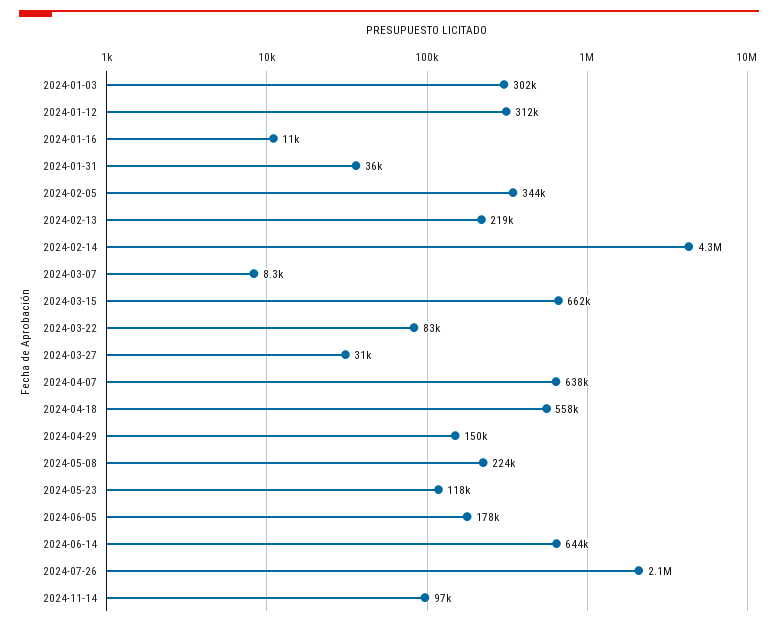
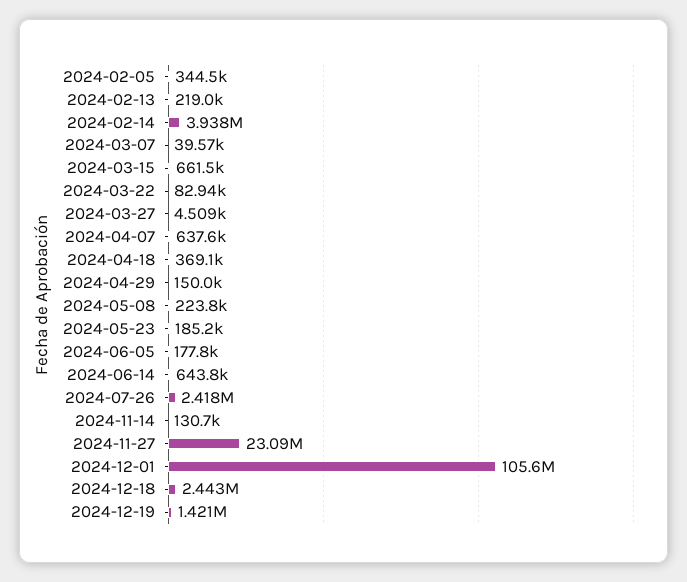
2024-01-03: 302000 -> none
2024-01-12: 312000 -> none
2024-01-16: 11000 -> none
2024-01-31: 36000 -> none
2024-02-14: 4300000 -> 3938000
2024-03-07: 8300 -> 39570
2024-03-27: 31000 -> 4509
2024-04-18: 558000 -> 369100
2024-05-23: 118000 -> 185200
2024-07-26: 2100000 -> 2418000
2024-11-14: 97000 -> 130700
2024-11-27: none -> 23090000
2024-12-01: none -> 105600000
2024-12-18: none -> 2443000
2024-12-19: none -> 1421000

